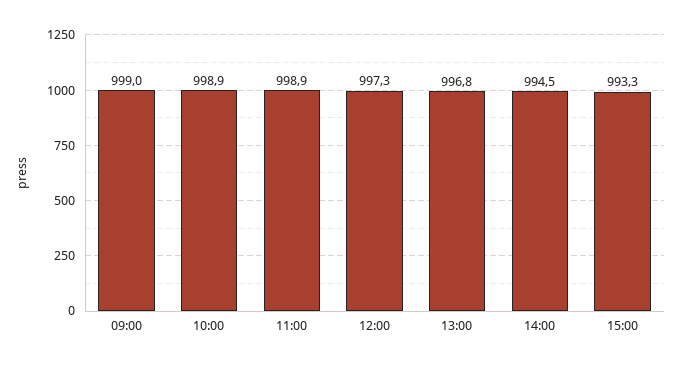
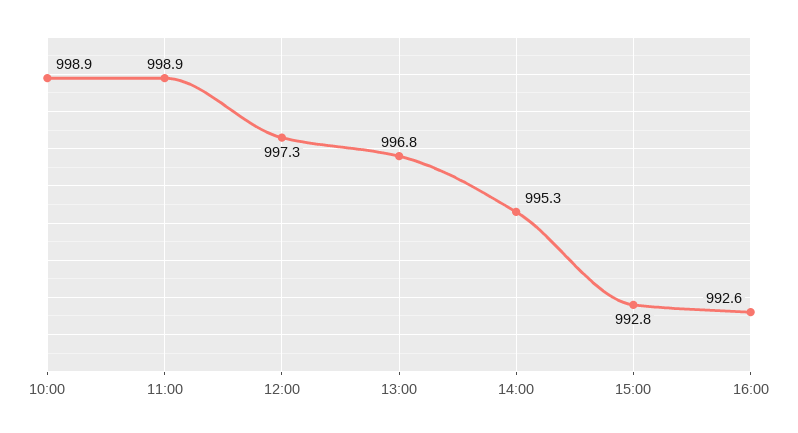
09:00: 999 -> none
14:00: 994.5 -> 995.3
15:00: 993.3 -> 992.8
16:00: none -> 992.6

